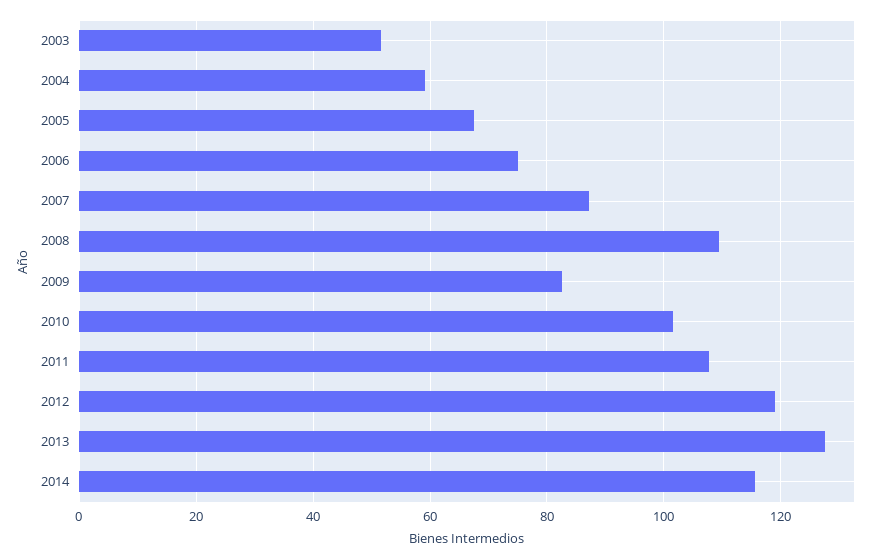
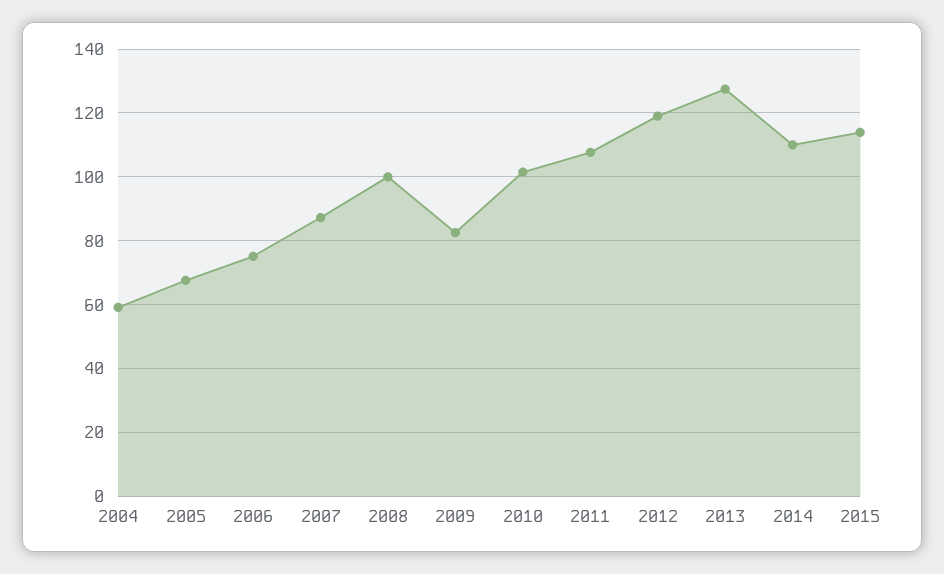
2003: 52 -> none
2008: 110 -> 100
2014: 116 -> 110
2015: none -> 114

